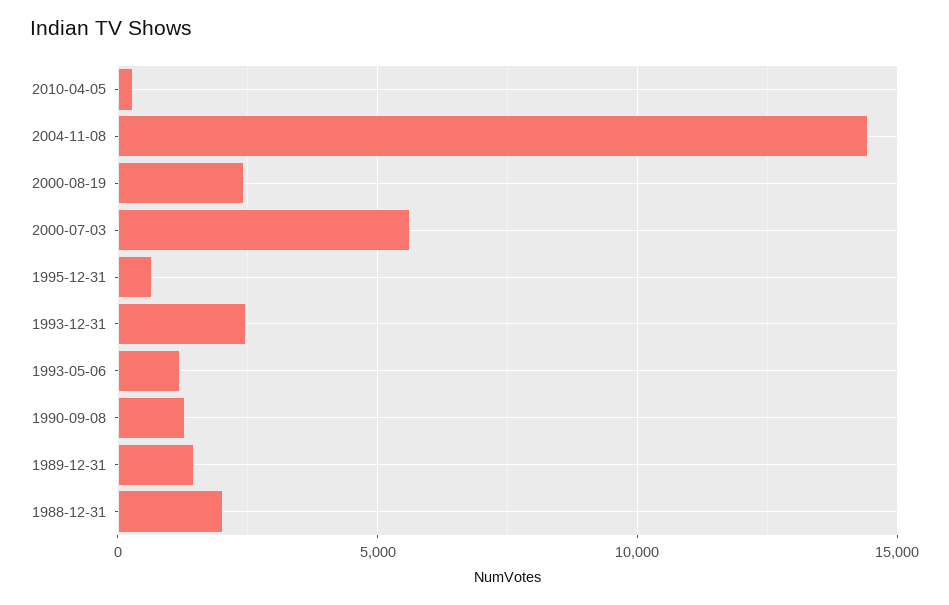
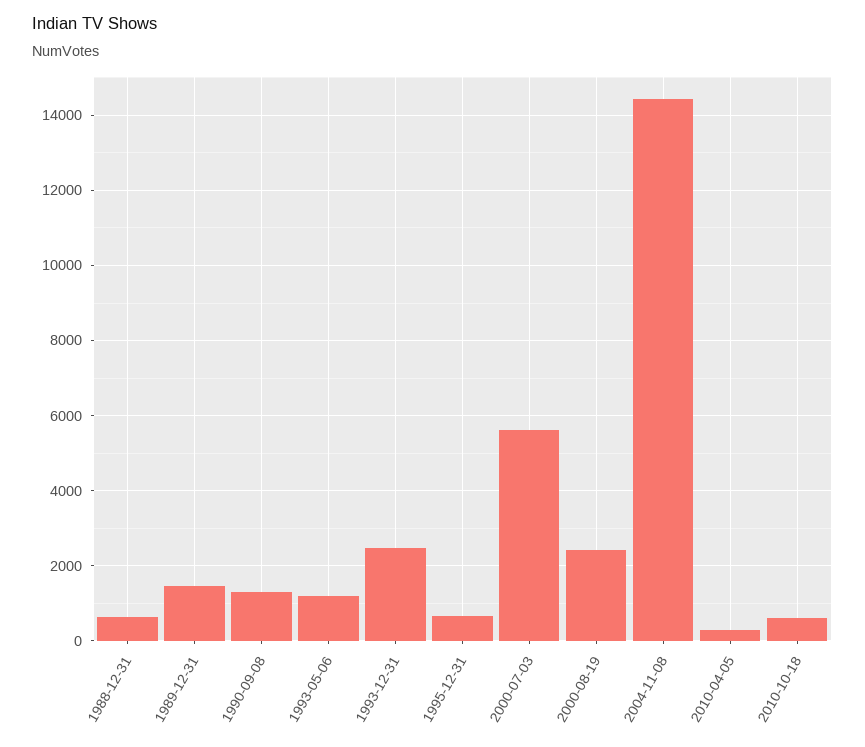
1988-12-31: 2000 -> 600
2010-10-18: none -> 600

